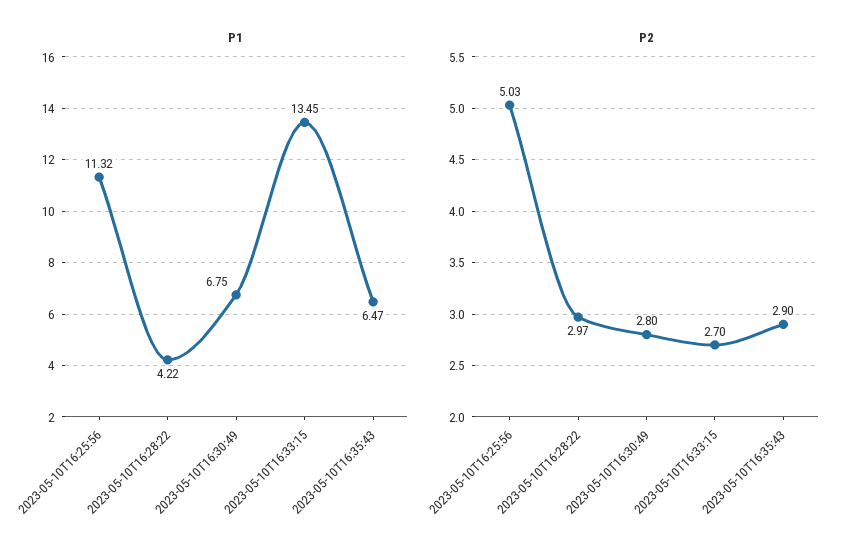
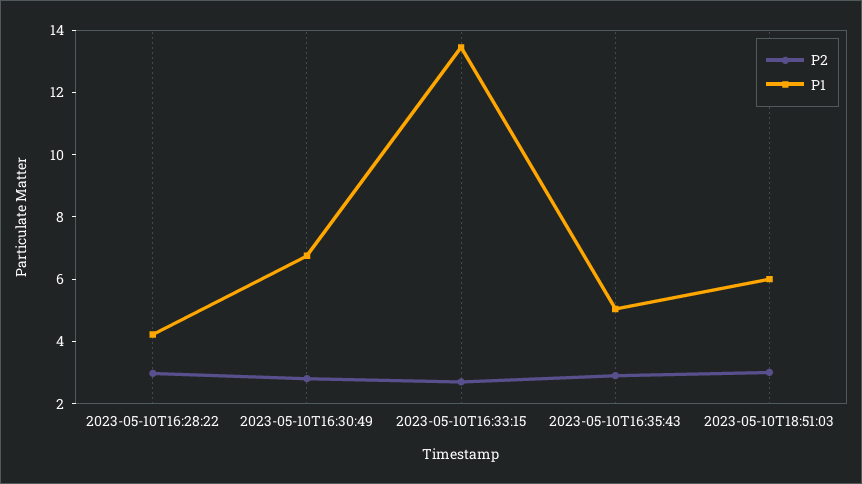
P1, 2023-05-10T16:25:56: 11.32 -> none
P1, 2023-05-10T16:35:43: 6.47 -> 5
P2, 2023-05-10T16:25:56: 5.03 -> none
P2, 2023-05-10T18:51:03: none -> 3
P1, 2023-05-10T18:51:03: none -> 6

